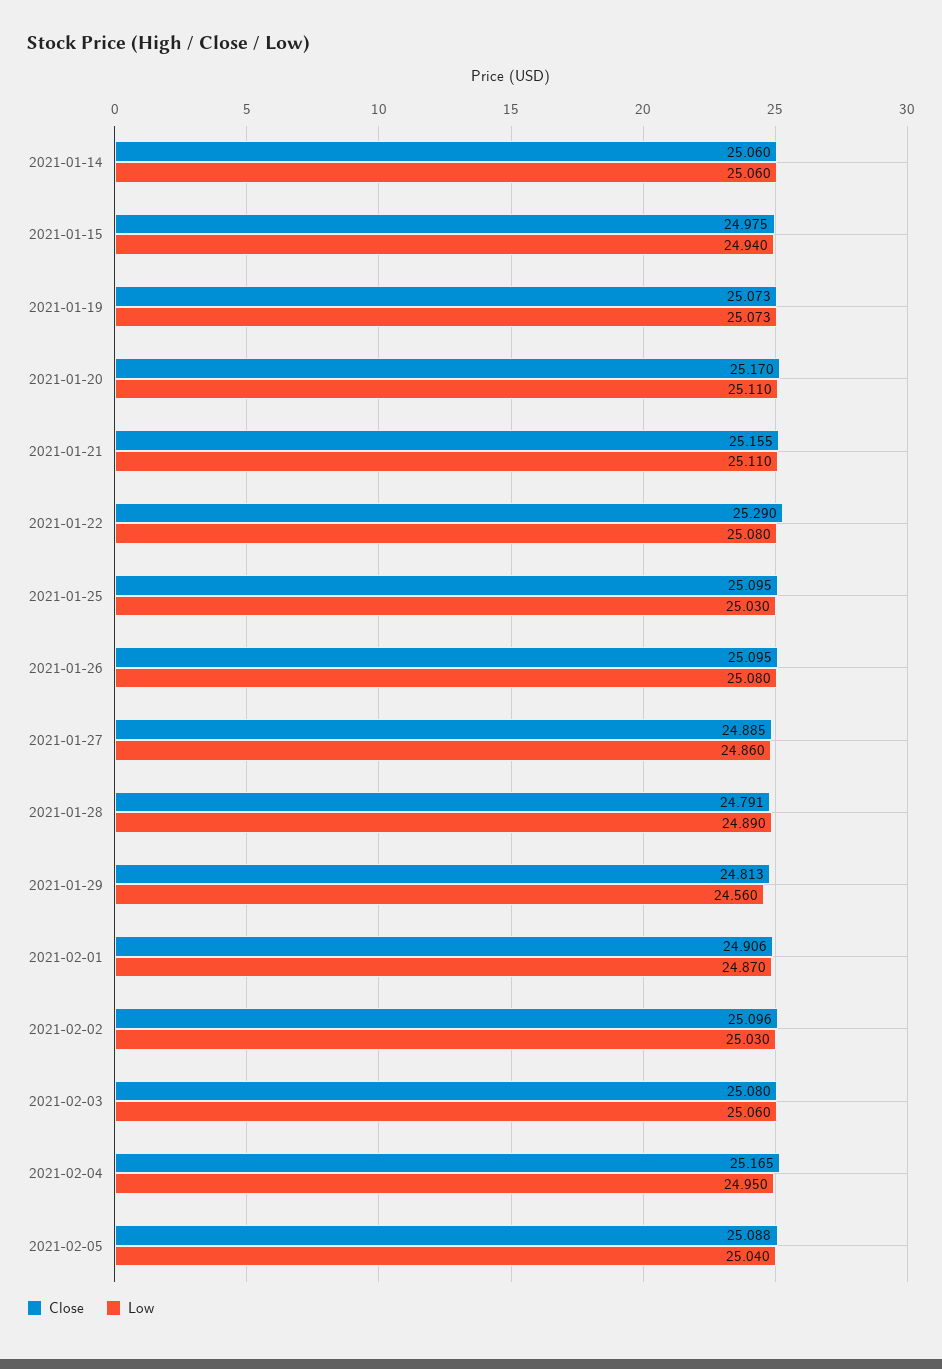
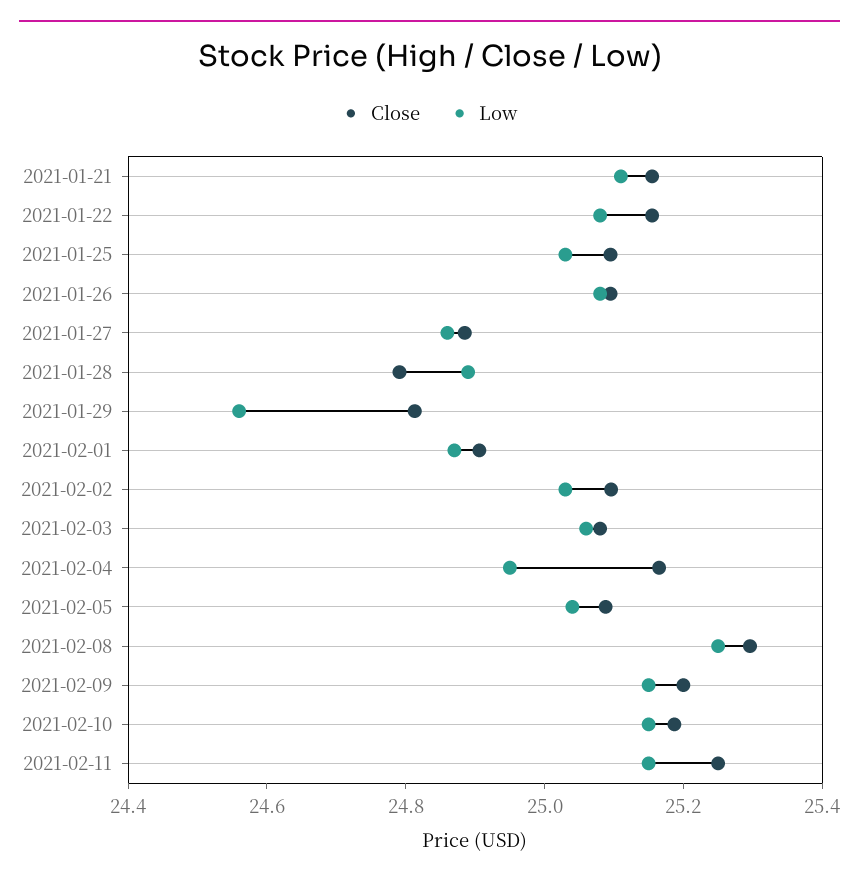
Close, 2021-01-14: 25.06 -> none
Low, 2021-01-14: 25.06 -> none
Close, 2021-01-15: 24.975 -> none
Low, 2021-01-15: 24.94 -> none
Close, 2021-01-19: 25.073 -> none
Low, 2021-01-19: 25.073 -> none
Close, 2021-01-20: 25.17 -> none
Low, 2021-01-20: 25.11 -> none
Close, 2021-01-22: 25.29 -> 25.15
Close, 2021-02-08: none -> 25.3
Low, 2021-02-08: none -> 25.25
Close, 2021-02-09: none -> 25.2
Low, 2021-02-09: none -> 25.15
Close, 2021-02-10: none -> 25.2
Low, 2021-02-10: none -> 25.15
Close, 2021-02-11: none -> 25.25
Low, 2021-02-11: none -> 25.15

